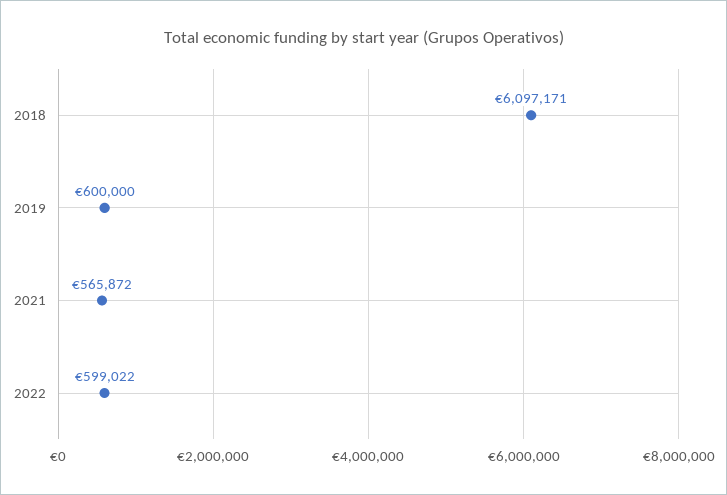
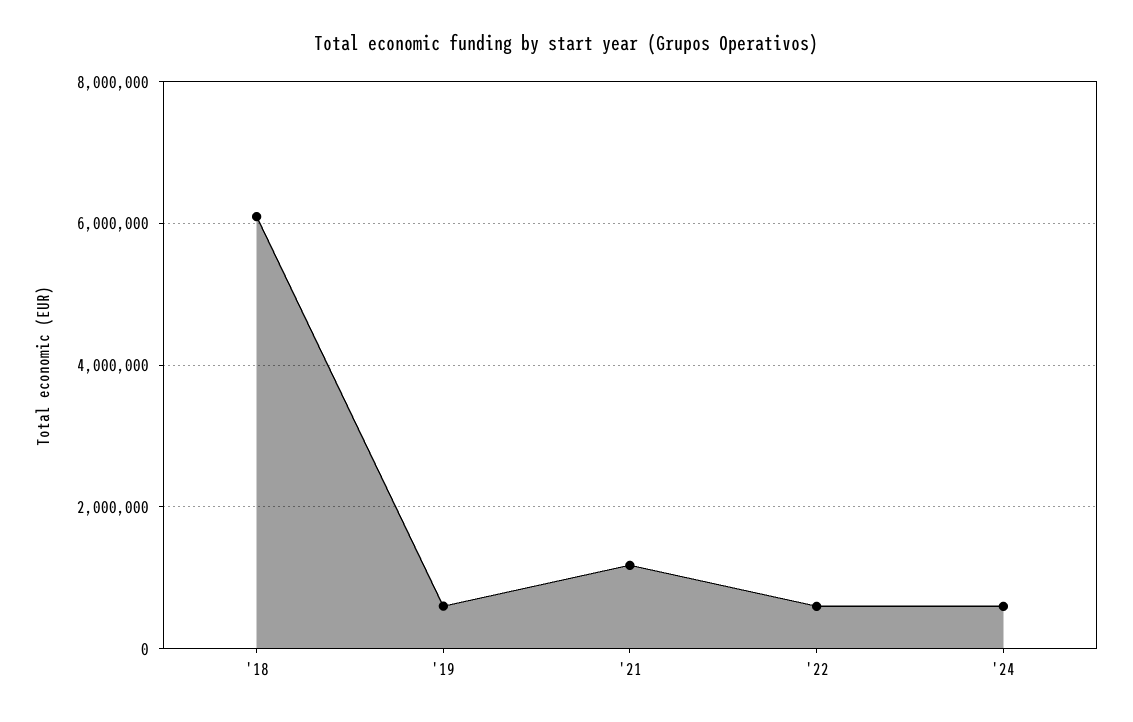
2021: 565872 -> 1200000
'24: none -> 600000

